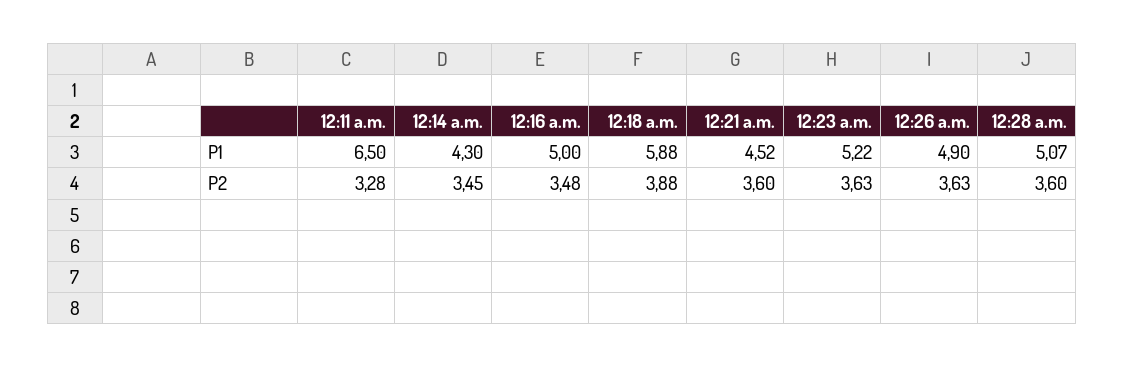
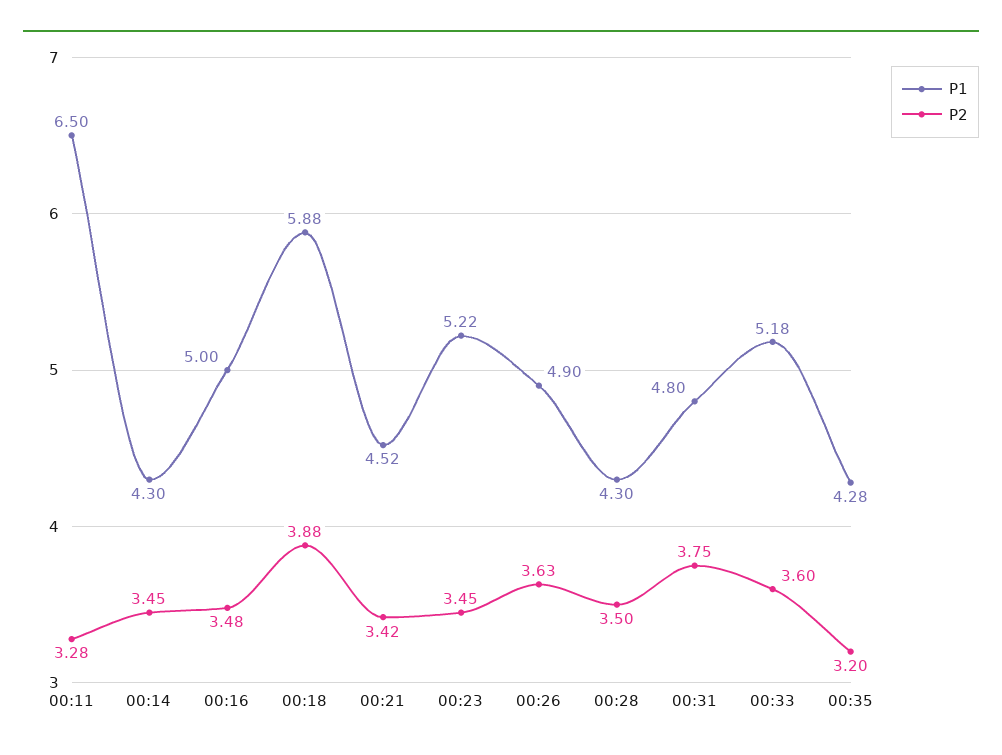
P1, 12:28 a.m.: 5.07 -> 4.3
P2, 12:21 a.m.: 3.6 -> 3.42
P2, 12:23 a.m.: 3.63 -> 3.45
P2, 12:28 a.m.: 3.6 -> 3.5
P1, 00:31: none -> 4.8
P2, 00:31: none -> 3.75
P1, 00:33: none -> 5.18
P2, 00:33: none -> 3.6
P1, 00:35: none -> 4.28
P2, 00:35: none -> 3.2

